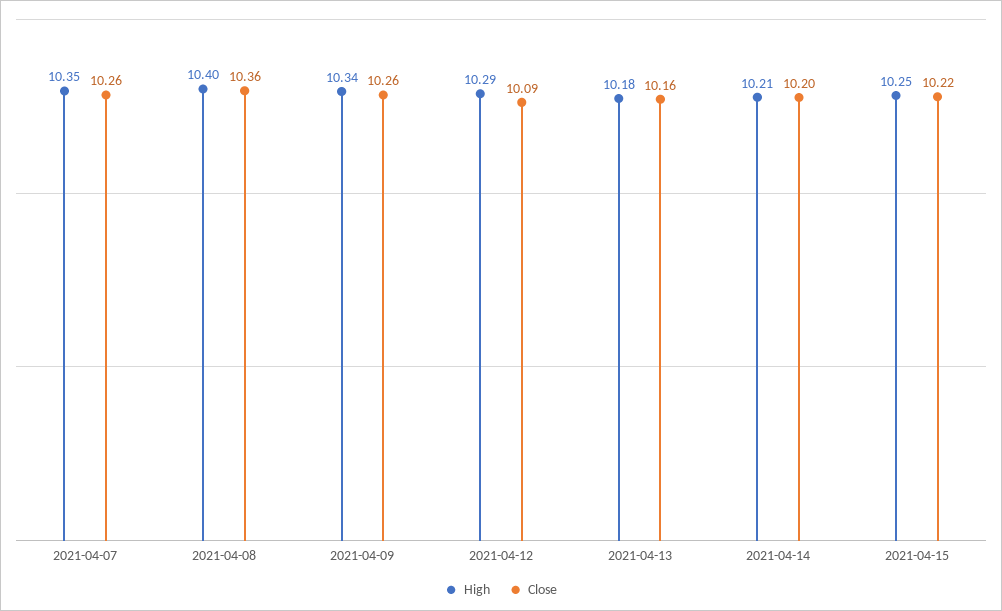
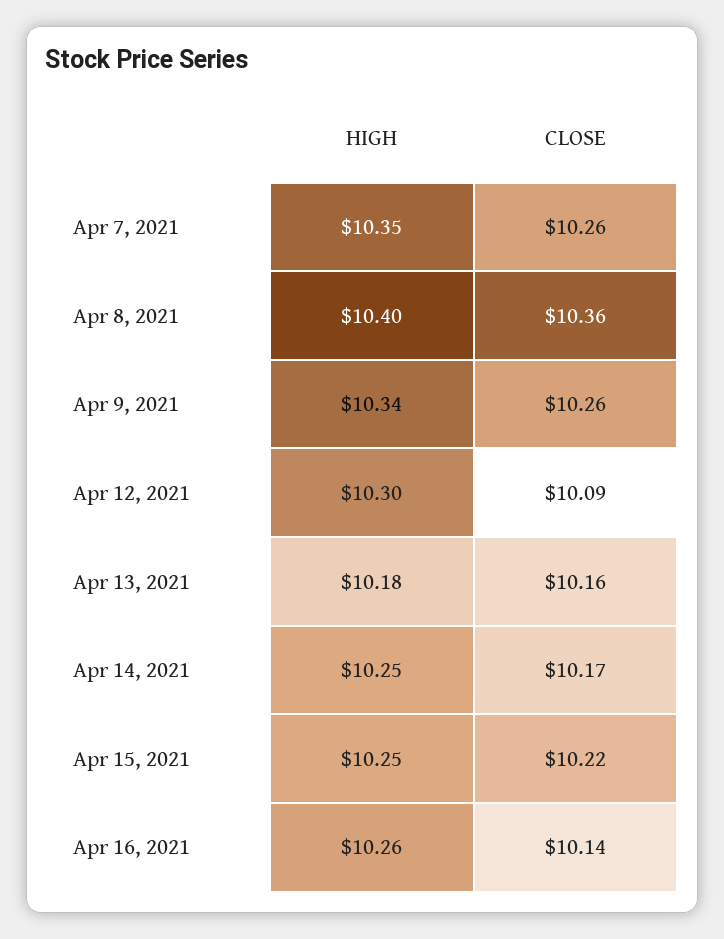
High, 2021-04-12: 10.29 -> 10.3
High, 2021-04-14: 10.21 -> 10.25
Close, 2021-04-14: 10.2 -> 10.17
High, Apr 16, 2021: none -> 10.26
Close, Apr 16, 2021: none -> 10.14

